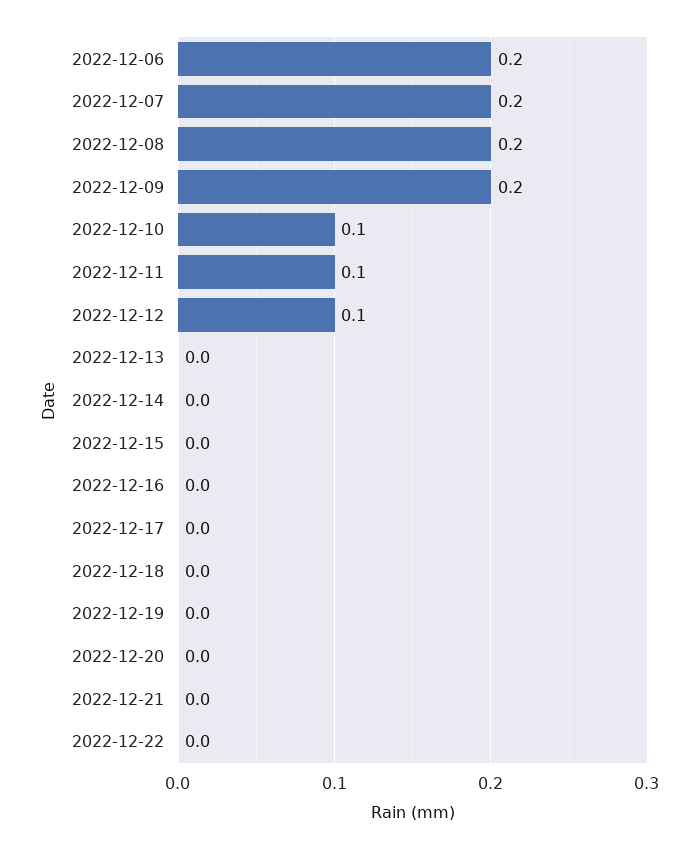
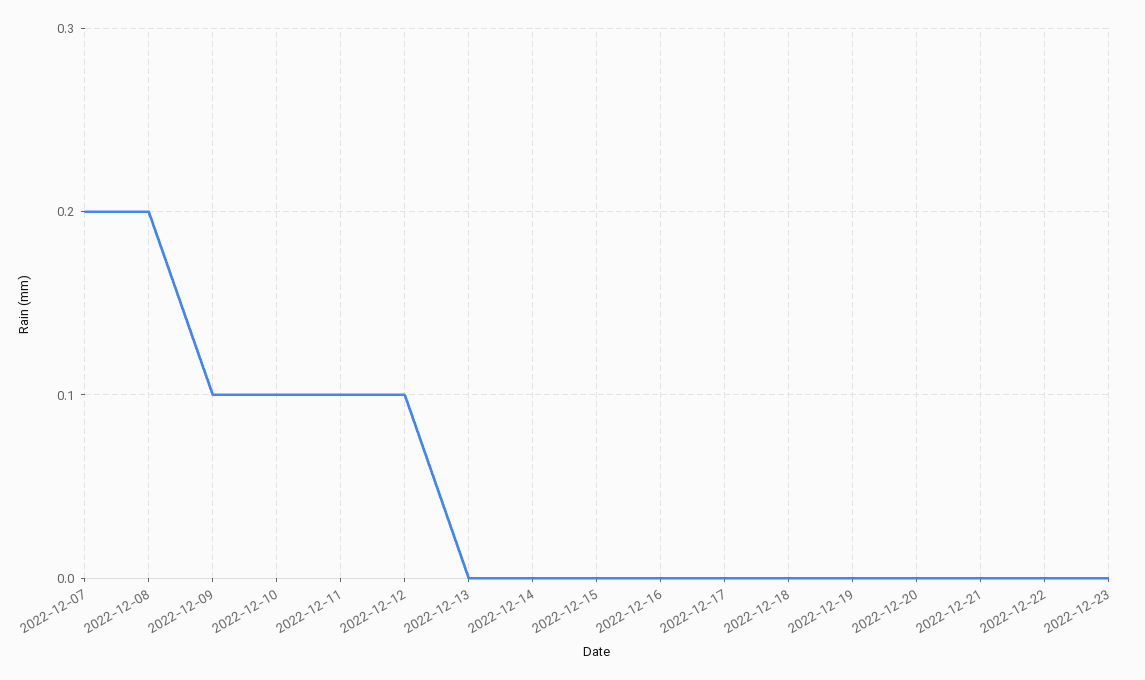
2022-12-06: 0.2 -> none
2022-12-09: 0.2 -> 0.1
2022-12-23: none -> 0

